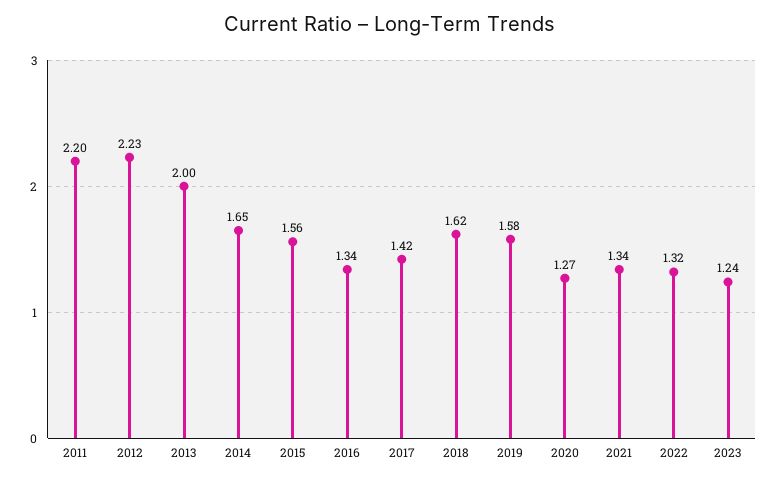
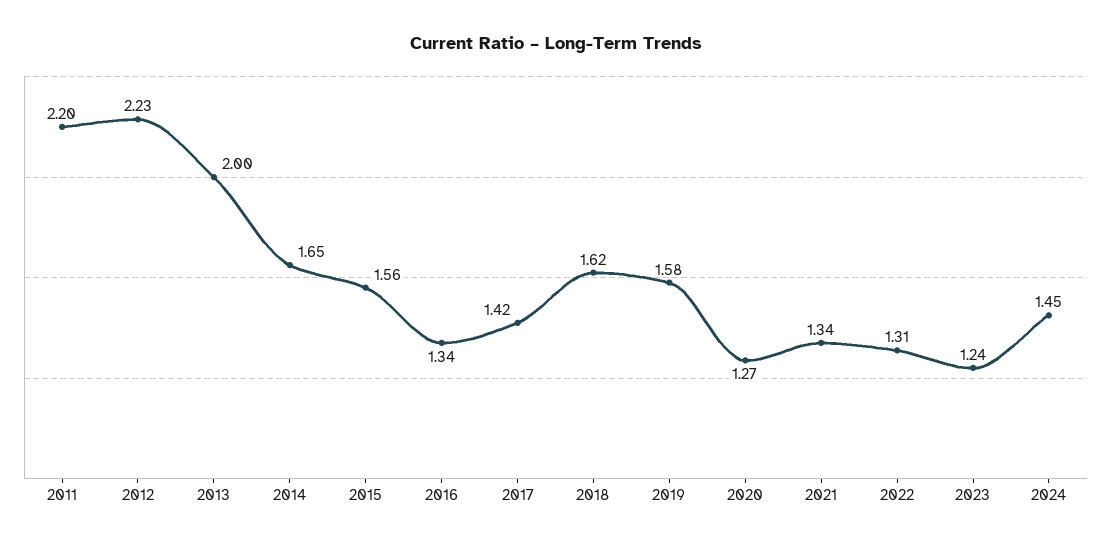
2022: 1.32 -> 1.31
2024: none -> 1.45

